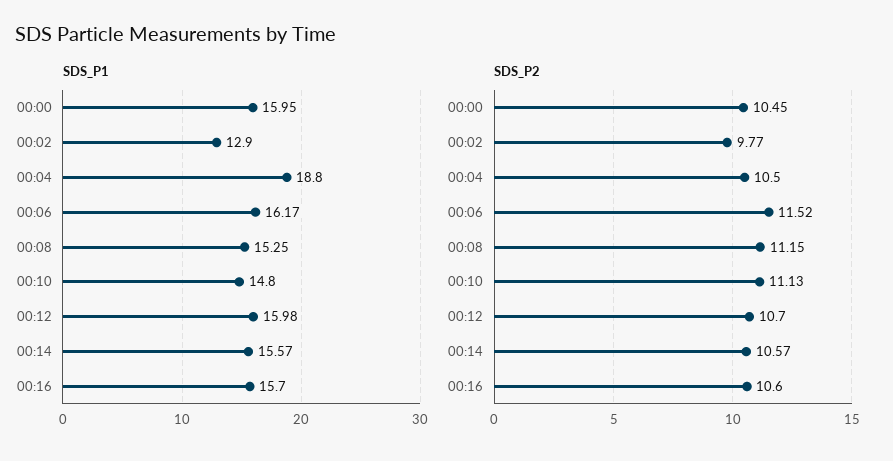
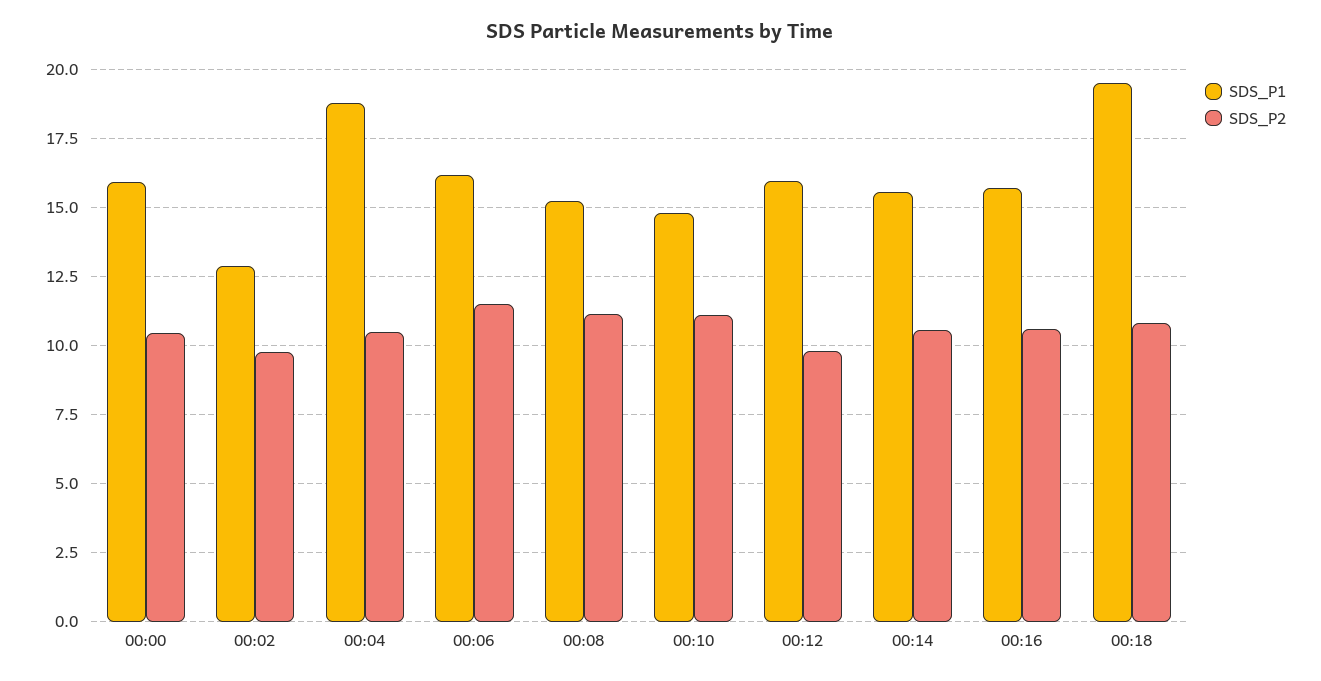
SDS_P2, 00:12: 10.7 -> 9.75
SDS_P1, 00:18: none -> 19.5
SDS_P2, 00:18: none -> 10.75

